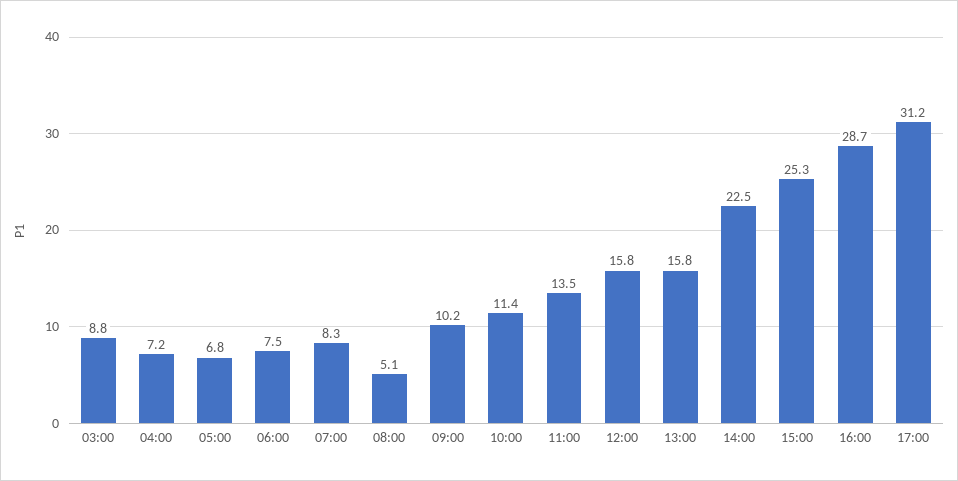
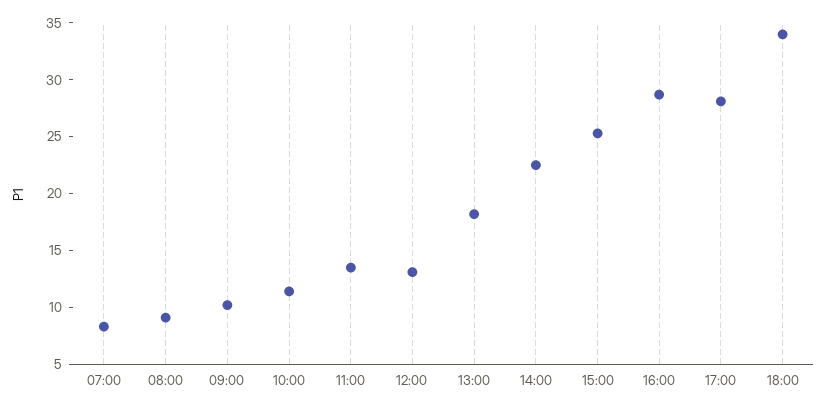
03:00: 8.8 -> none
04:00: 7.2 -> none
05:00: 6.8 -> none
06:00: 7.5 -> none
08:00: 5.1 -> 9
12:00: 15.8 -> 13
13:00: 15.8 -> 18
17:00: 31.2 -> 28
18:00: none -> 34

